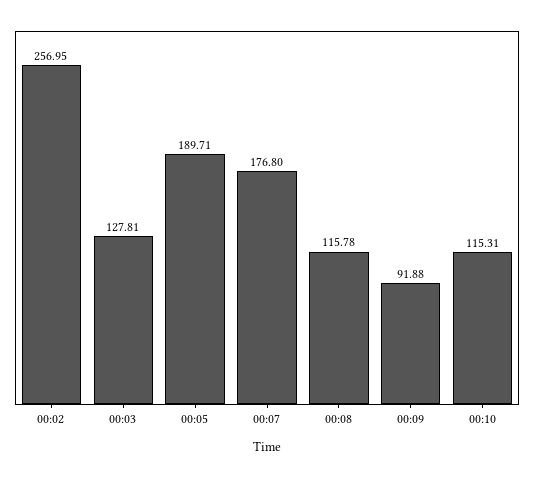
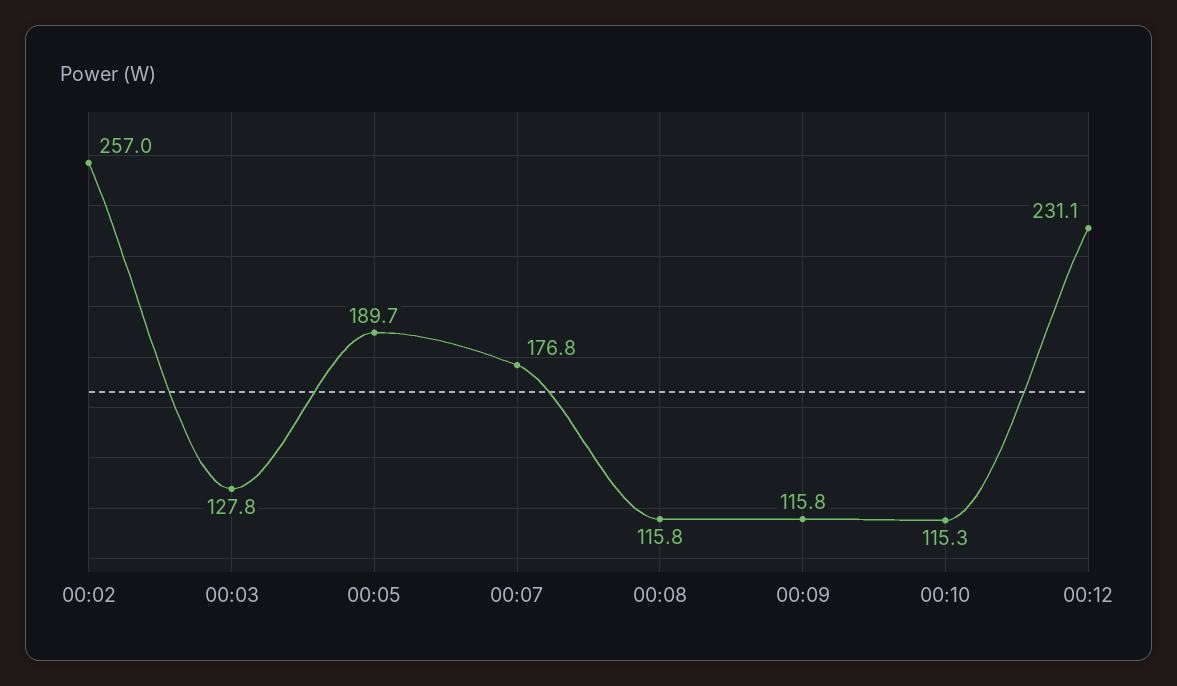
00:09: 91.88 -> 115.8
00:12: none -> 231.1

